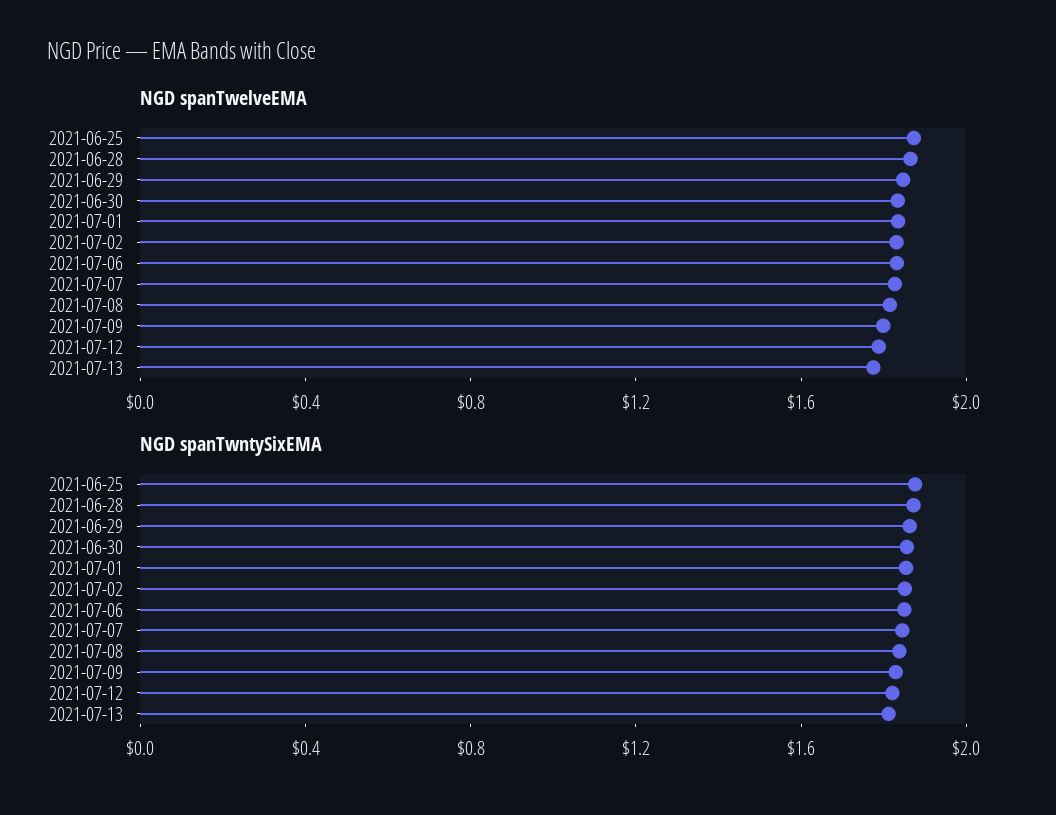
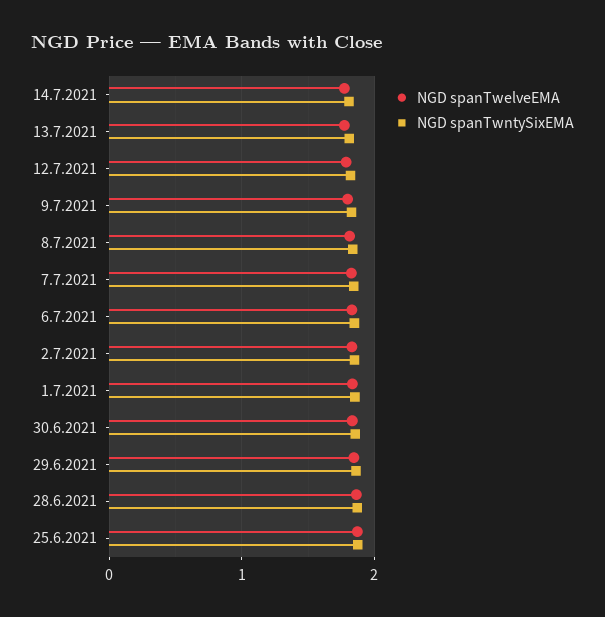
NGD spanTwelveEMA, 14.7.2021: none -> 1.8
NGD spanTwntySixEMA, 14.7.2021: none -> 1.8

